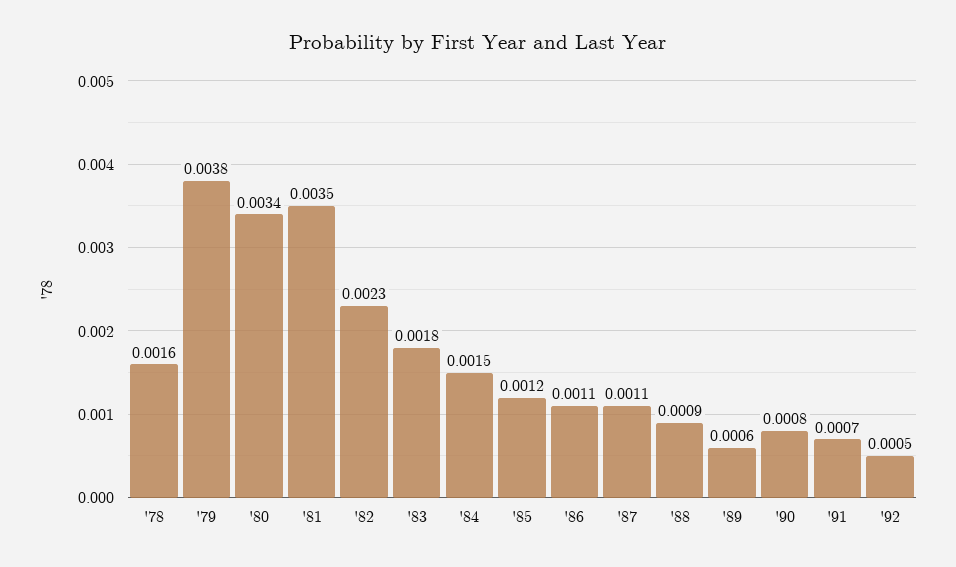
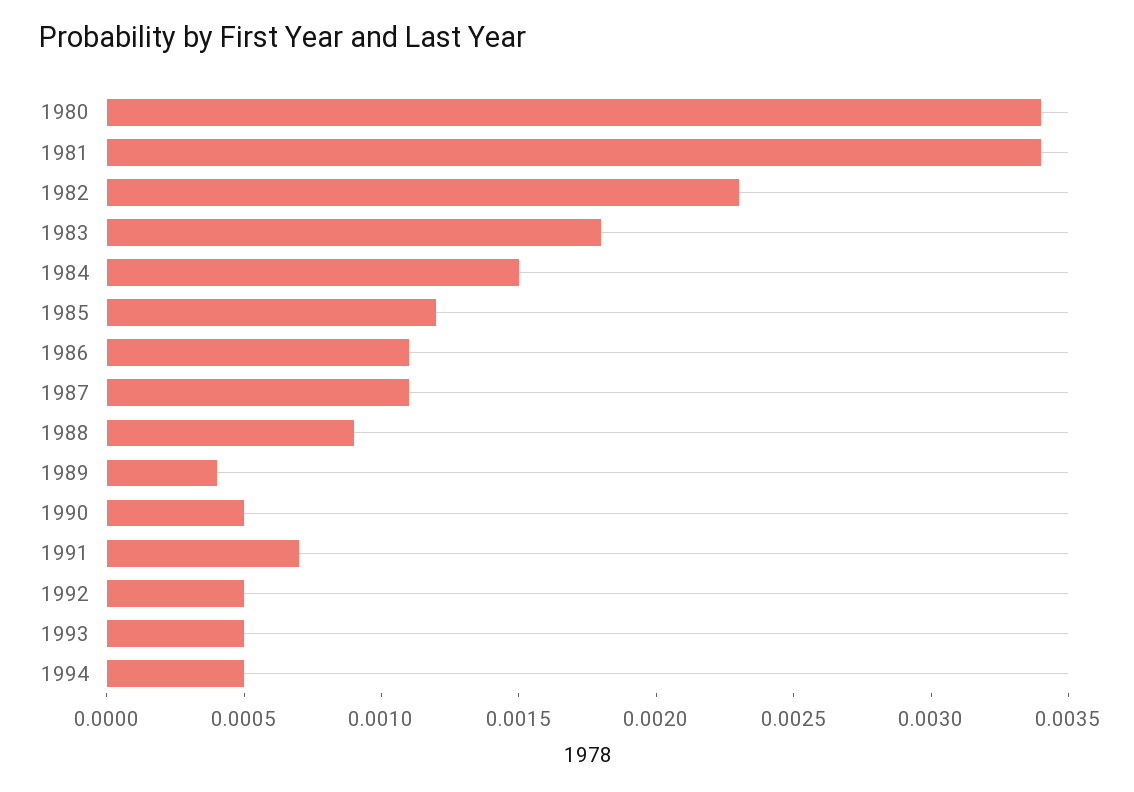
'78: 0.0016 -> none
'79: 0.0038 -> none
'81: 0.0035 -> 0.0034
'89: 0.0006 -> 0.0004
'90: 0.0008 -> 0.0005
1993: none -> 0.0005
1994: none -> 0.0005

